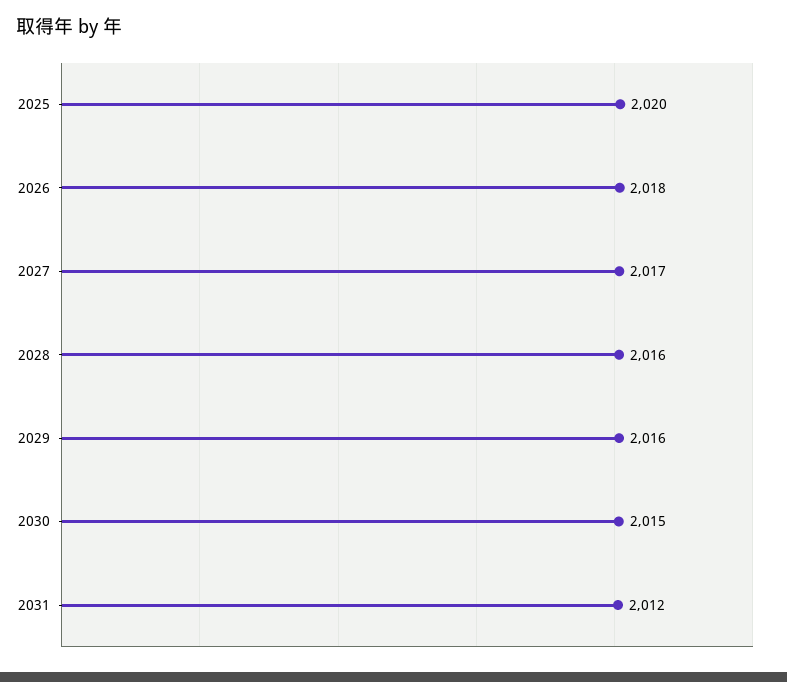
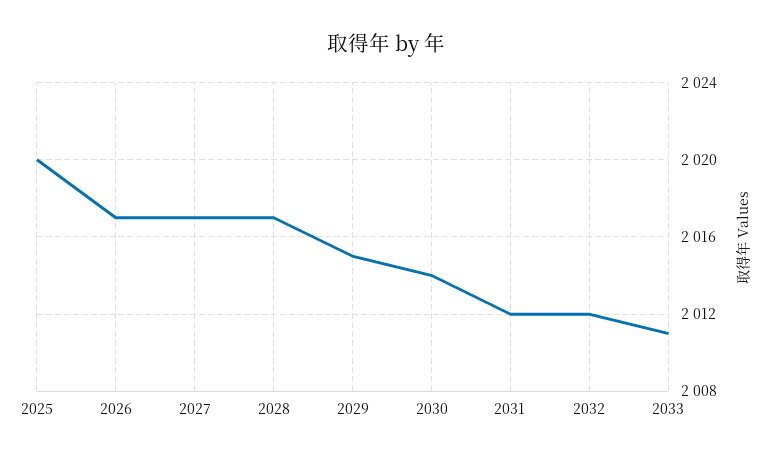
2026: 2018 -> 2017
2028: 2016 -> 2017
2029: 2016 -> 2015
2030: 2015 -> 2014
2032: none -> 2012
2033: none -> 2011

